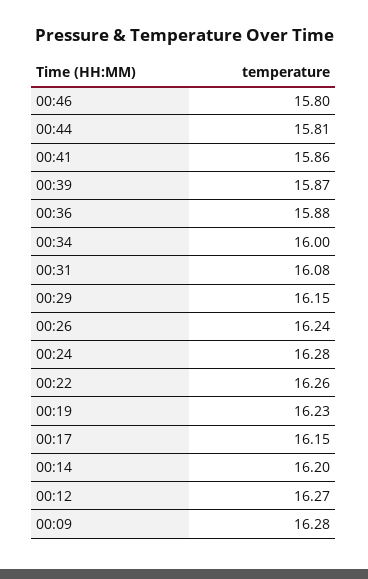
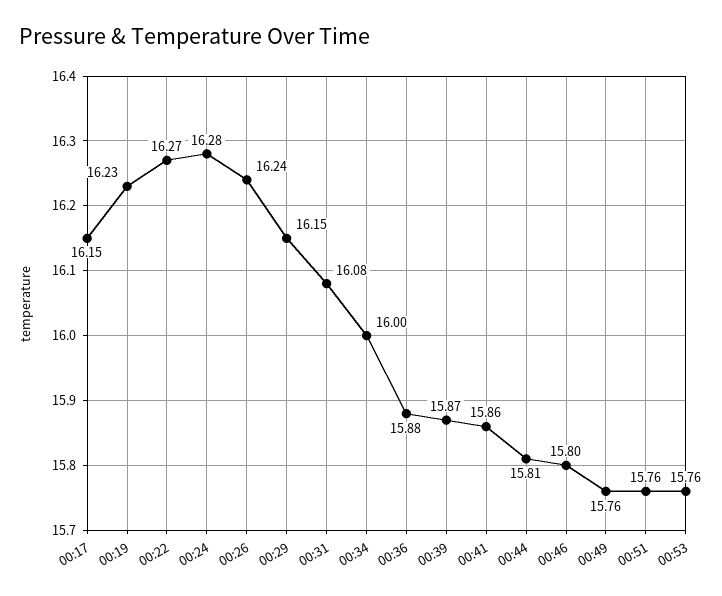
00:22: 16.26 -> 16.27
00:14: 16.2 -> none
00:12: 16.27 -> none
00:09: 16.28 -> none
00:49: none -> 15.76
00:51: none -> 15.76
00:53: none -> 15.76

